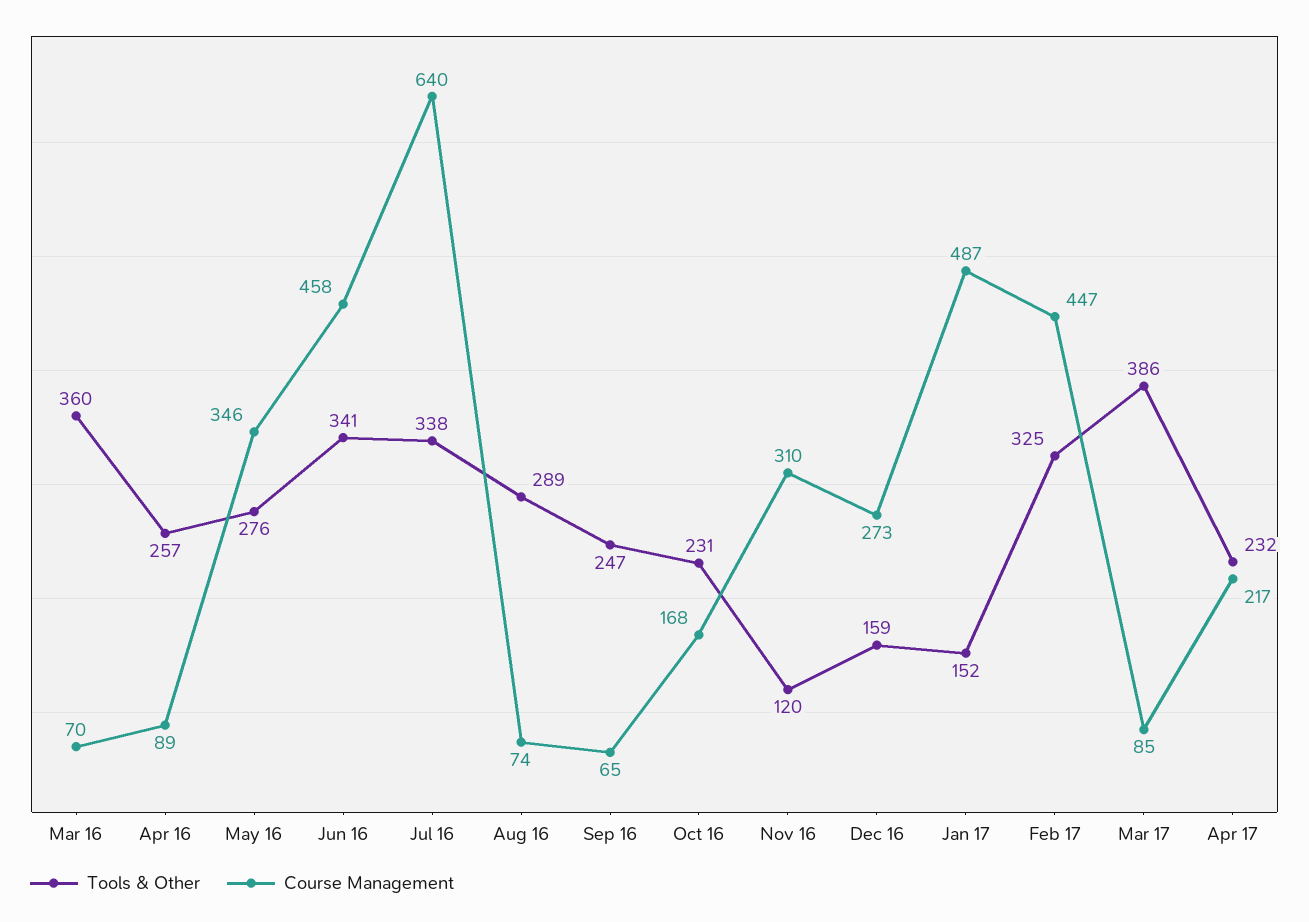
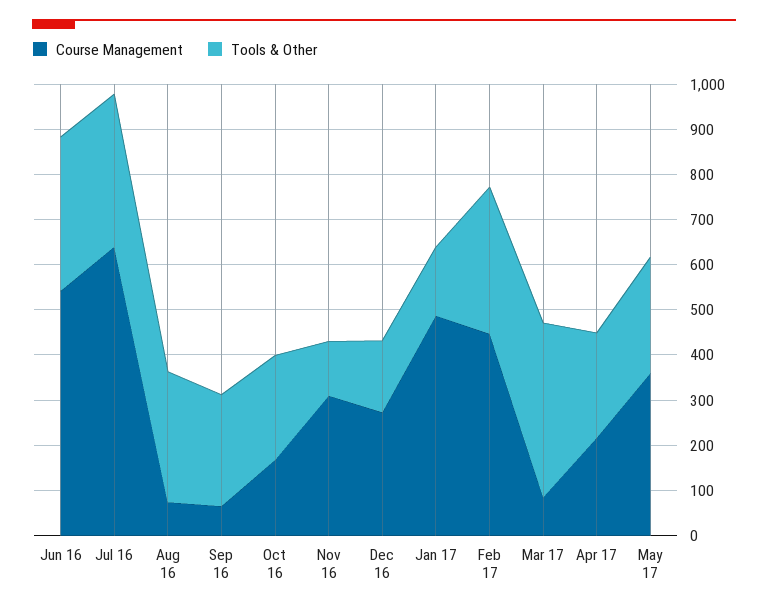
Tools & Other, Mar 16: 360 -> none
Course Management, Mar 16: 70 -> none
Tools & Other, Apr 16: 257 -> none
Course Management, Apr 16: 89 -> none
Tools & Other, May 16: 276 -> none
Course Management, May 16: 346 -> none
Course Management, Jun 16: 458 -> 540
Course Management, May 17: none -> 360
Tools & Other, May 17: none -> 260

